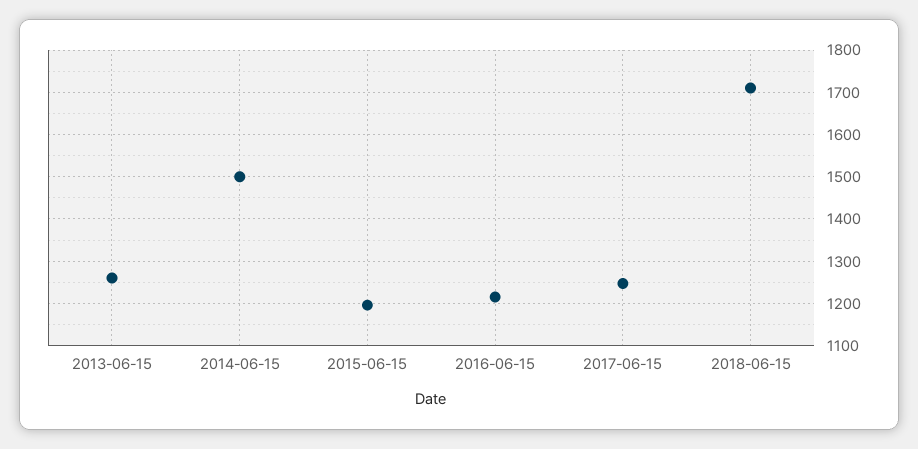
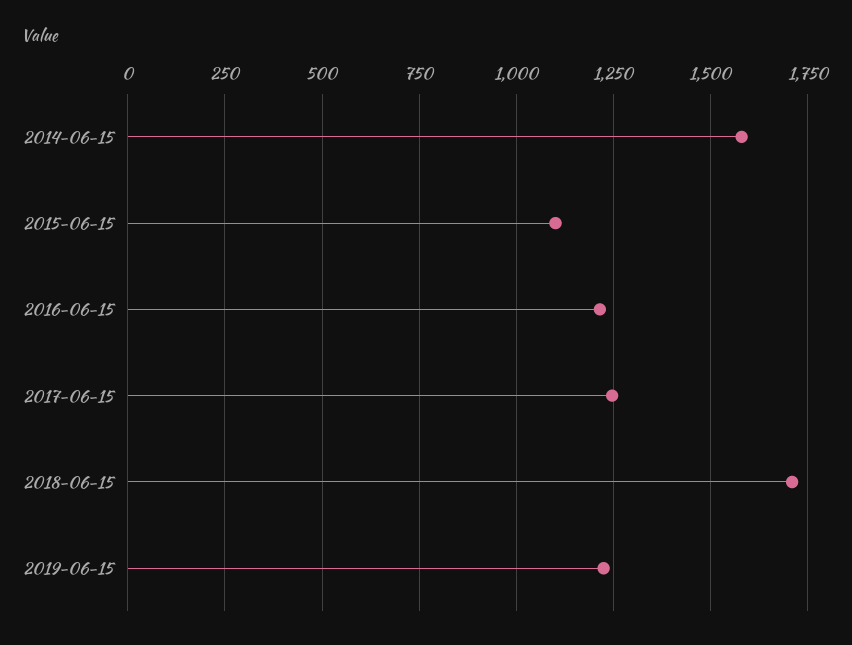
2013-06-15: 1260 -> none
2014-06-15: 1500 -> 1575
2015-06-15: 1200 -> 1100
2019-06-15: none -> 1225

